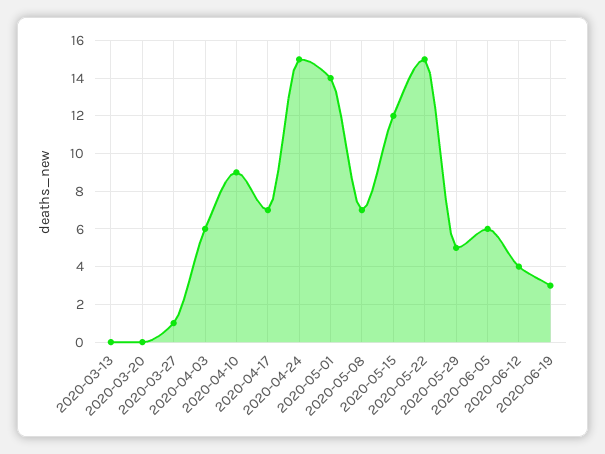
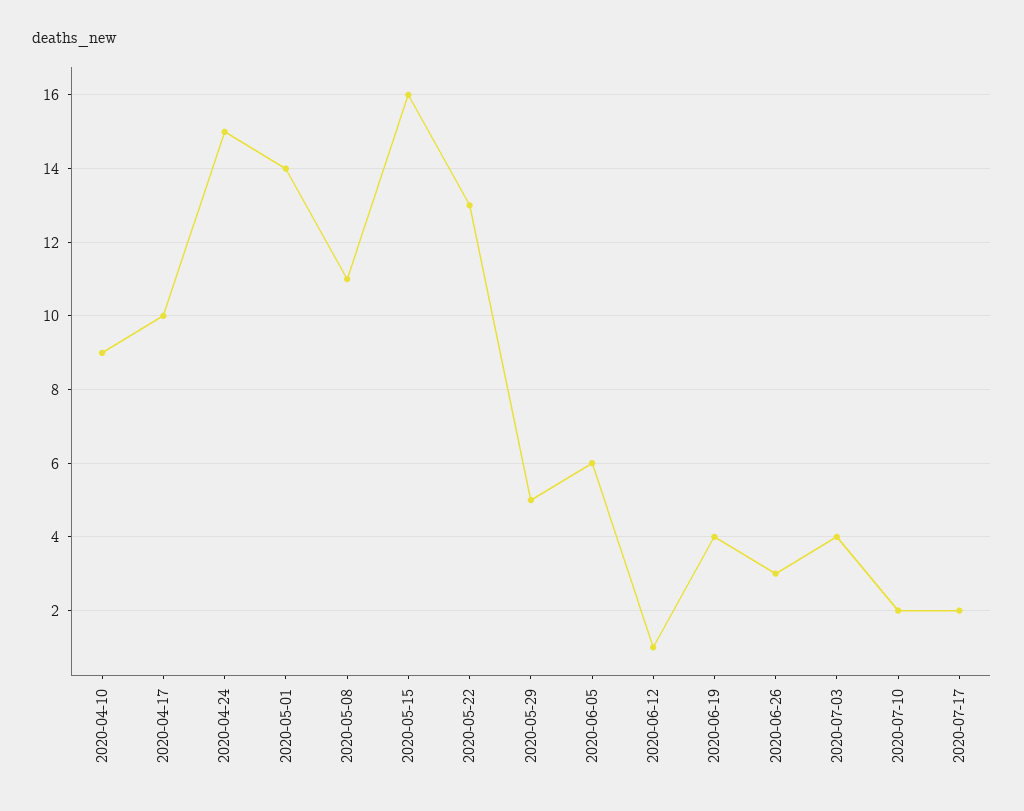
2020-03-13: 0 -> none
2020-03-20: 0 -> none
2020-03-27: 1 -> none
2020-04-03: 6 -> none
2020-04-17: 7 -> 10
2020-05-08: 7 -> 11
2020-05-15: 12 -> 16
2020-05-22: 15 -> 13
2020-06-12: 4 -> 1
2020-06-19: 3 -> 4
2020-06-26: none -> 3
2020-07-03: none -> 4
2020-07-10: none -> 2
2020-07-17: none -> 2

